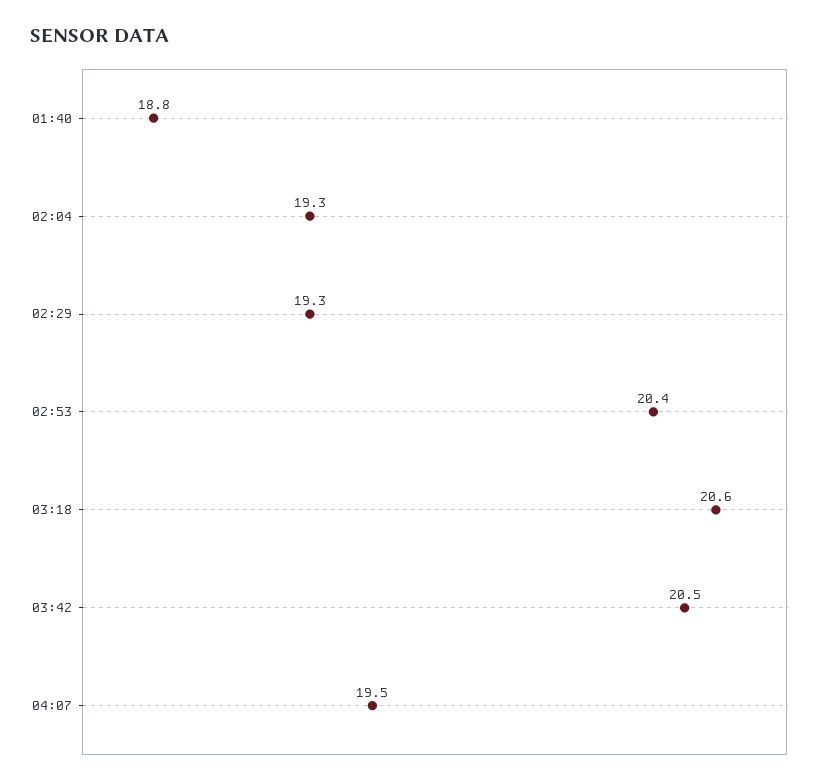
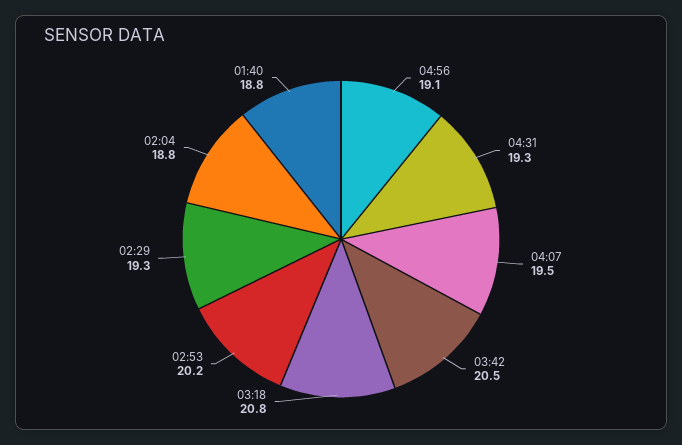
02:04: 19.3 -> 18.8
02:53: 20.4 -> 20.2
03:18: 20.6 -> 20.8
04:56: none -> 19.1
04:31: none -> 19.3

